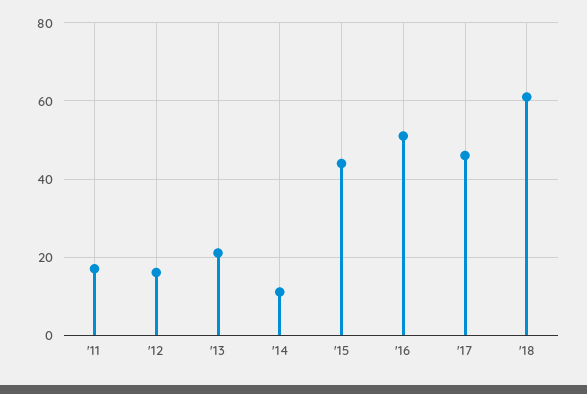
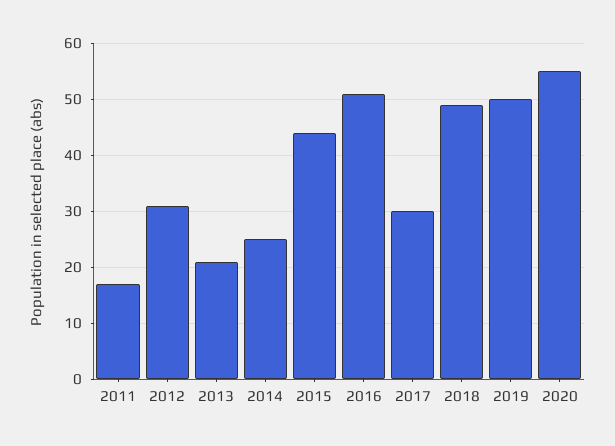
'12: 15 -> 30
'14: 10 -> 25
'17: 45 -> 30
'18: 60 -> 50
2019: none -> 50
2020: none -> 55

